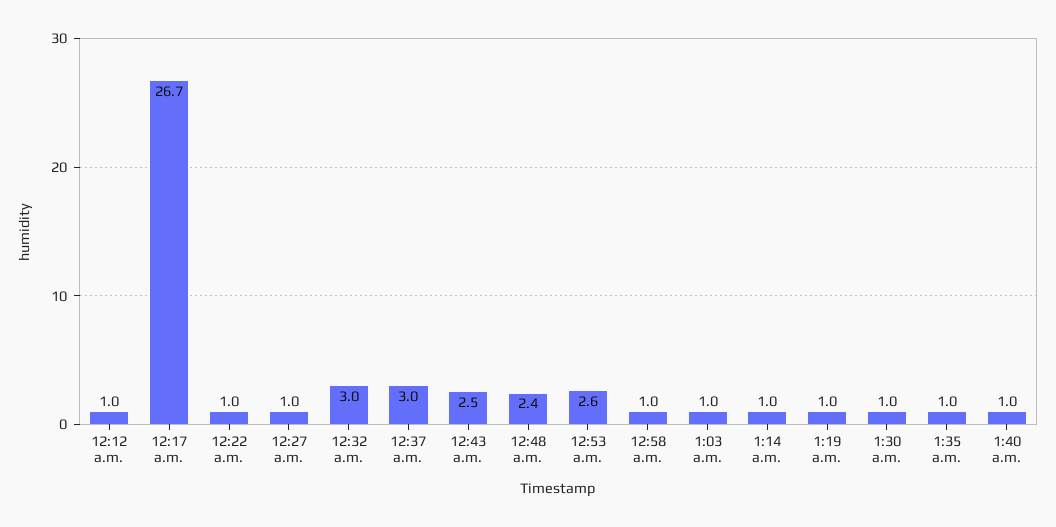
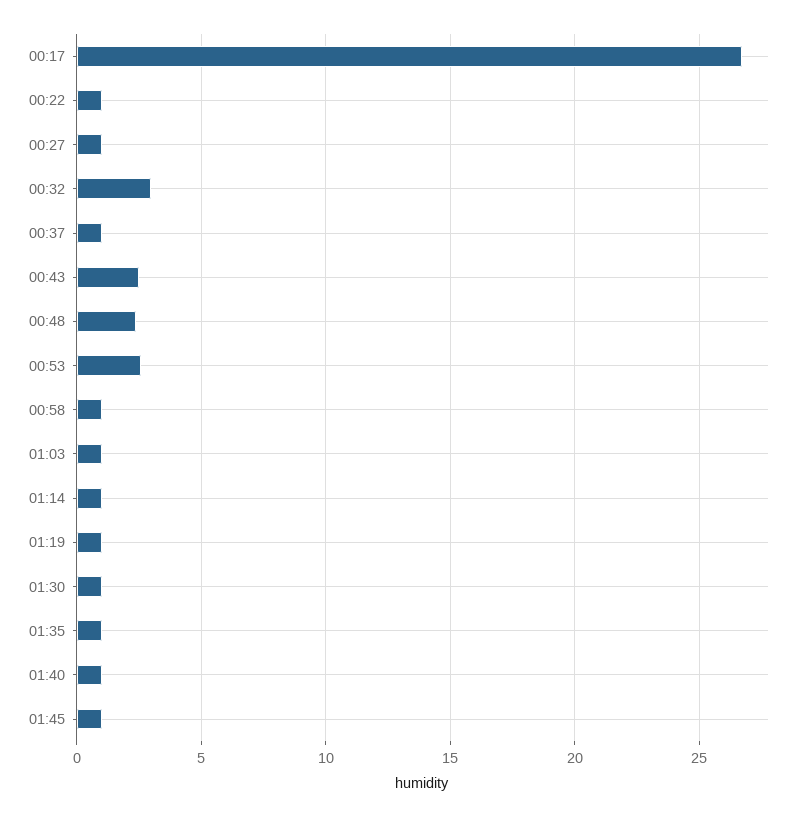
12:12 a.m.: 1 -> none
12:37 a.m.: 3 -> 1
01:45: none -> 1

